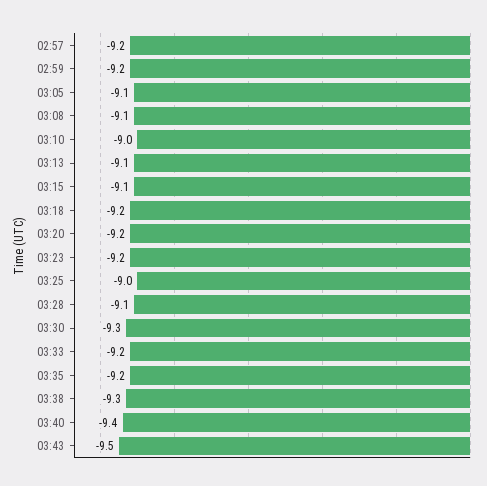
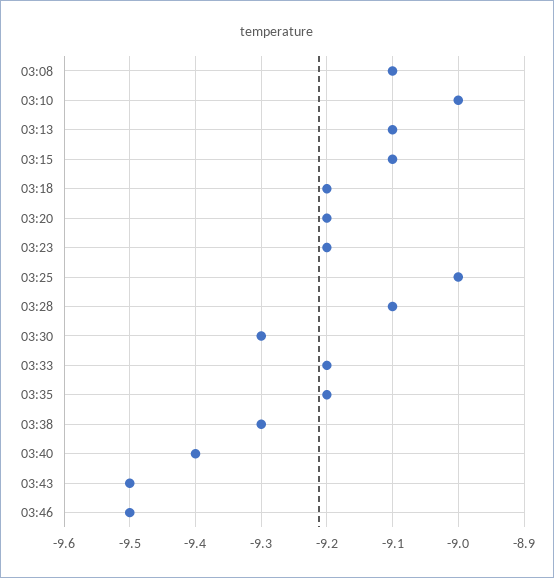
02:57: -9.2 -> none
02:59: -9.2 -> none
03:05: -9.1 -> none
03:46: none -> -9.5

